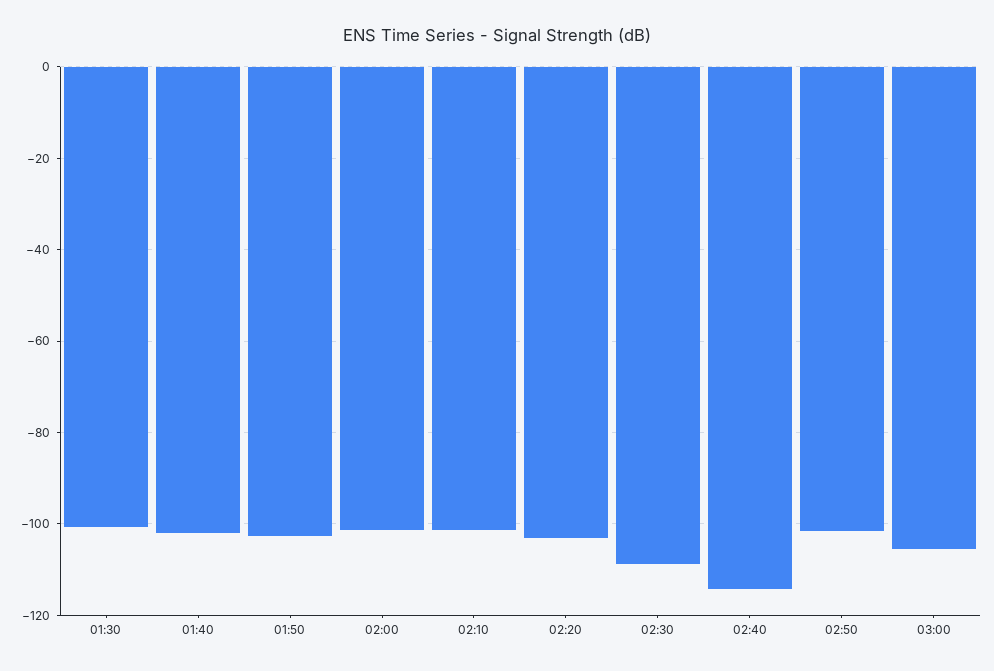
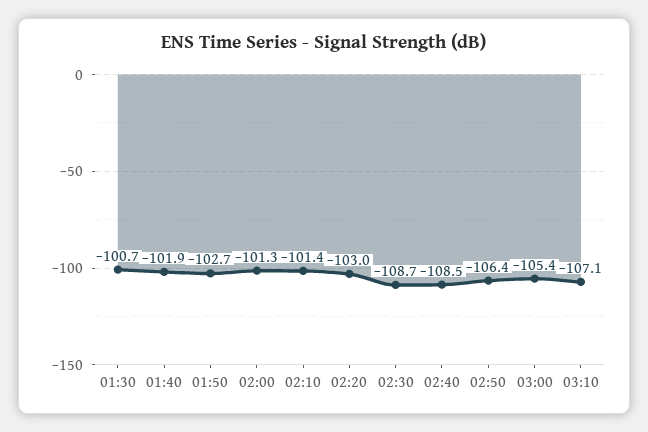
02:40: -114 -> -108.5
02:50: -102 -> -106.4
03:10: none -> -107.1

